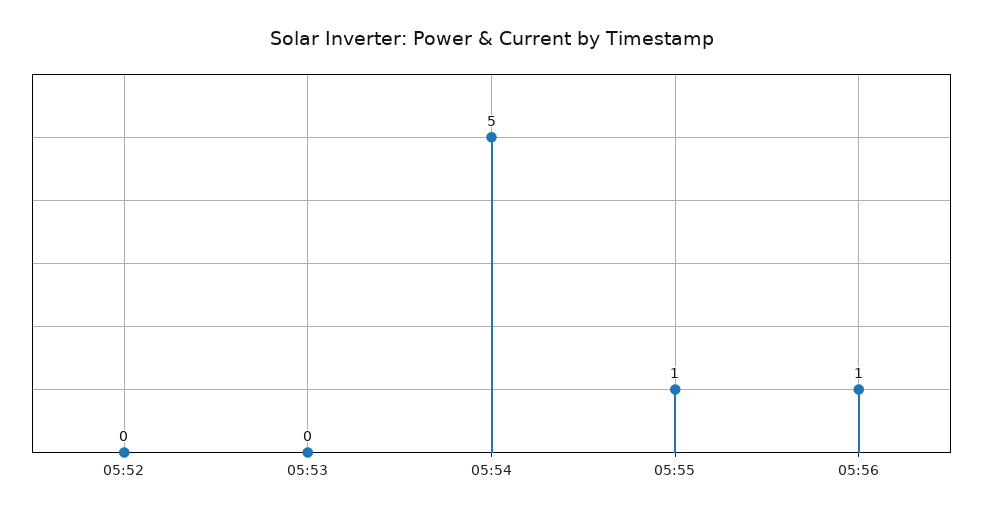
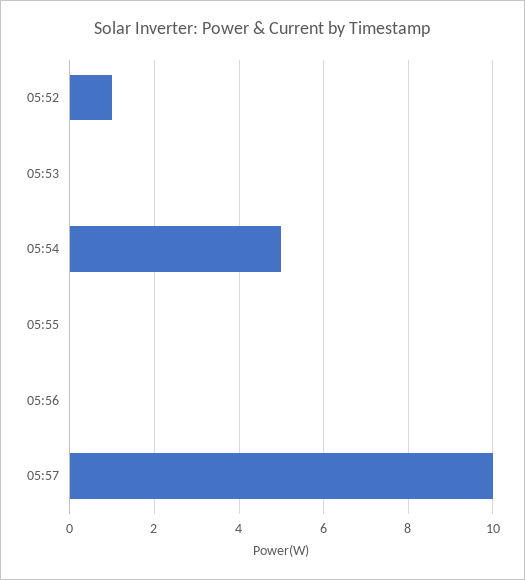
05:52: 0 -> 1
05:55: 1 -> 0
05:56: 1 -> 0
05:57: none -> 10

